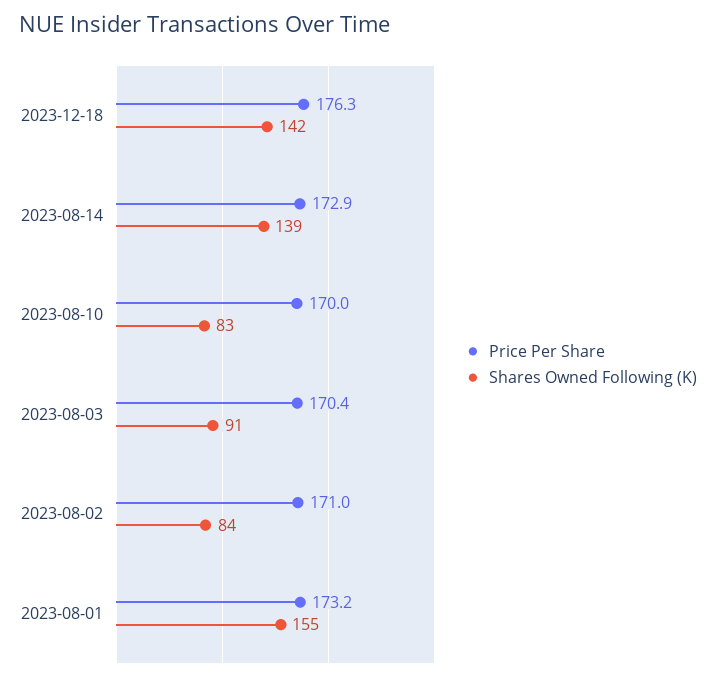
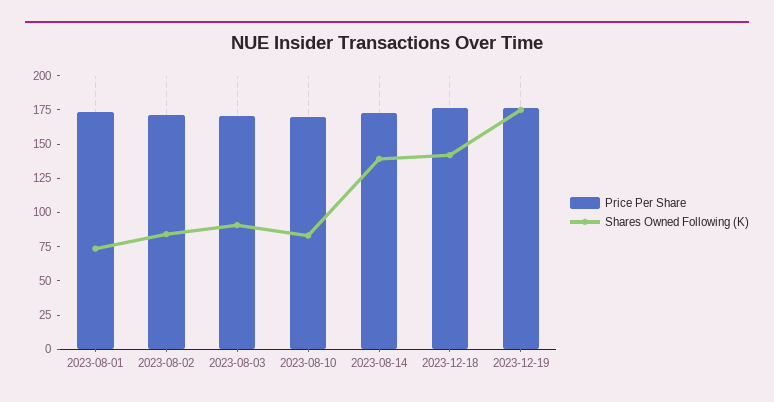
Shares Owned Following (K), 2023-08-01: 155 -> 75
Price Per Share, 2023-12-19: none -> 175
Shares Owned Following (K), 2023-12-19: none -> 175

